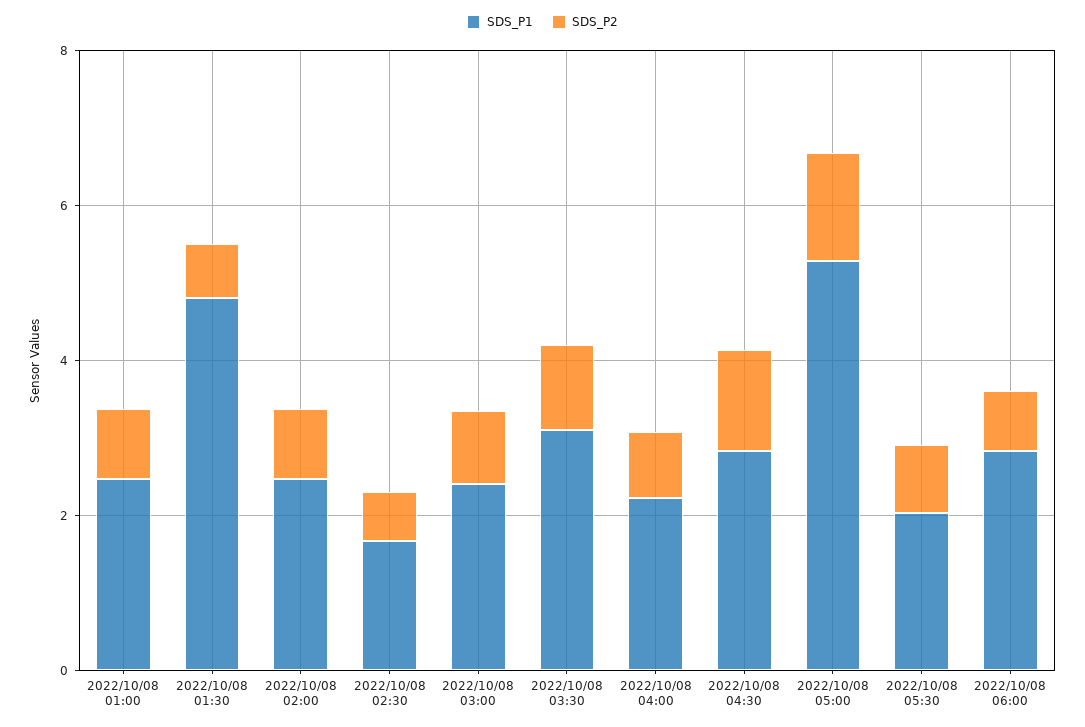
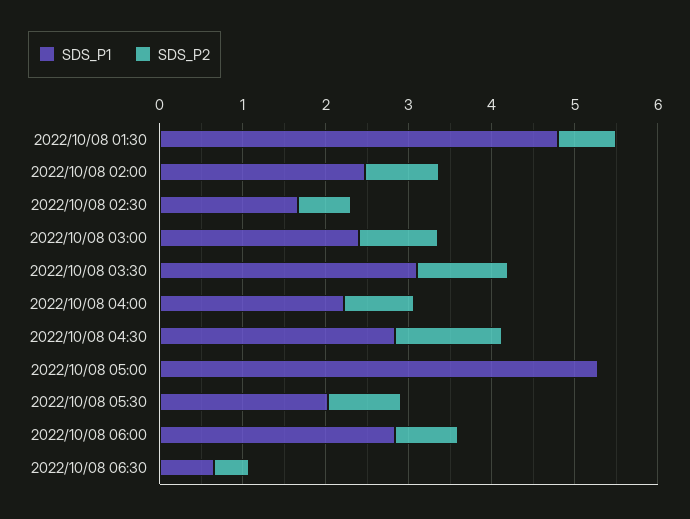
SDS_P1, 2022/10/08 01:00: 2.5 -> none
SDS_P2, 2022/10/08 01:00: 1 -> none
SDS_P2, 2022/10/08 05:00: 1.5 -> 0
SDS_P1, 2022/10/08 06:30: none -> 0.6
SDS_P2, 2022/10/08 06:30: none -> 0.4

